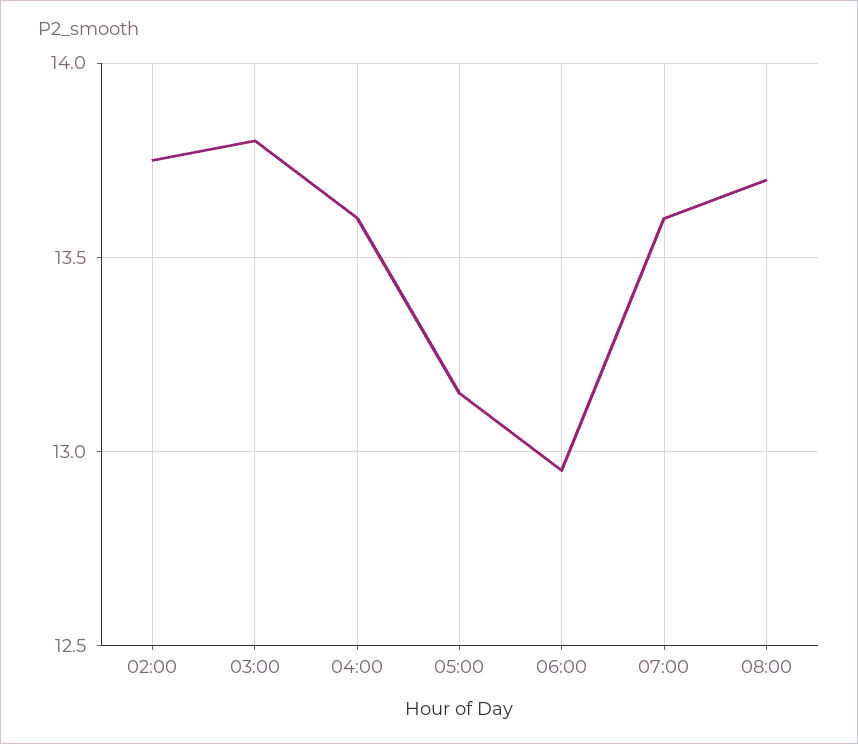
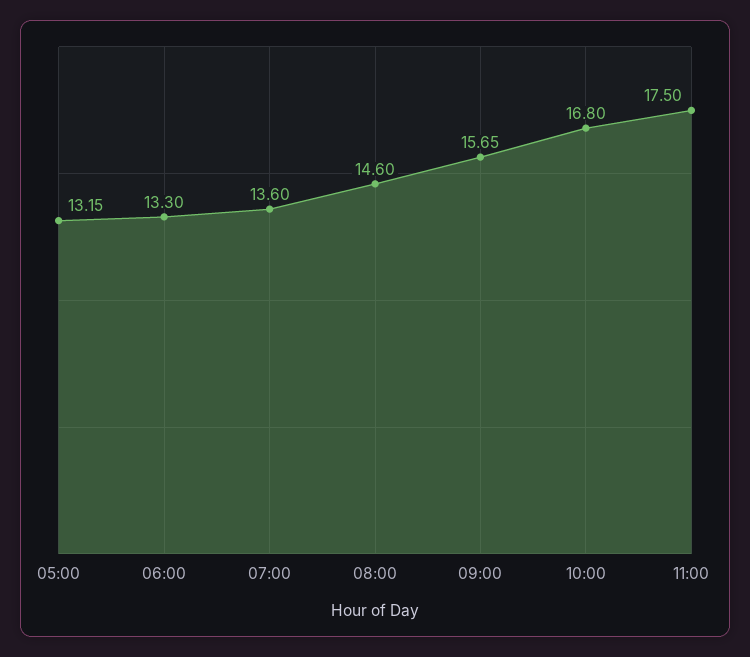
02:00: 13.75 -> none
03:00: 13.8 -> none
04:00: 13.6 -> none
06:00: 12.95 -> 13.3
08:00: 13.7 -> 14.6
09:00: none -> 15.65
10:00: none -> 16.8
11:00: none -> 17.5

